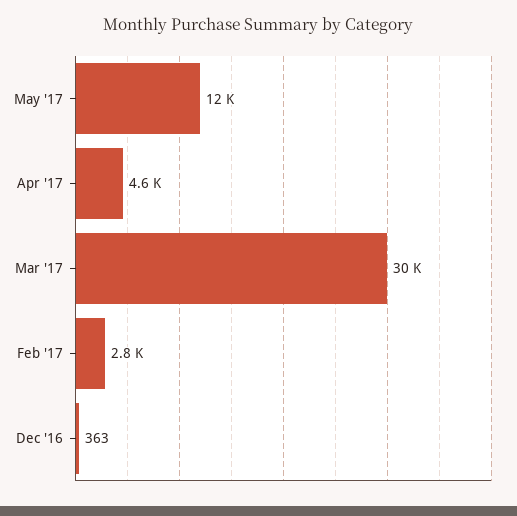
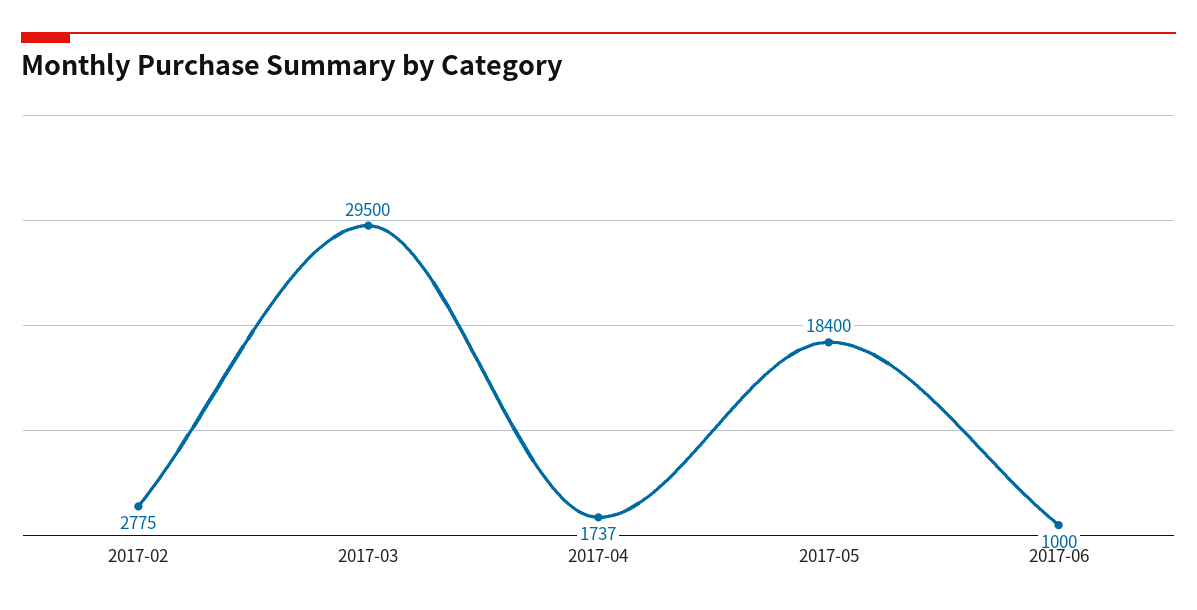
May '17: 12000 -> 18400
Apr '17: 4600 -> 1737
Dec '16: 363 -> none
2017-06: none -> 1000

